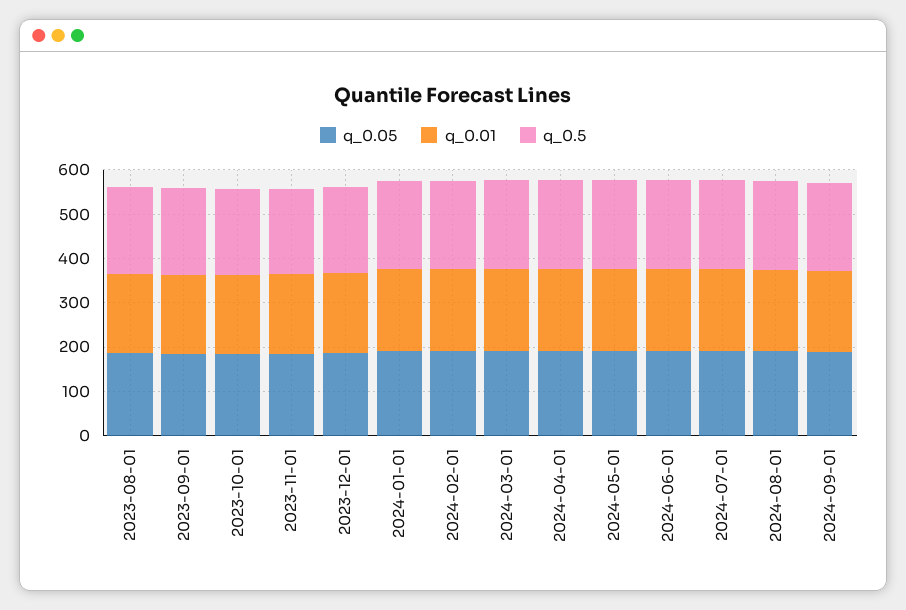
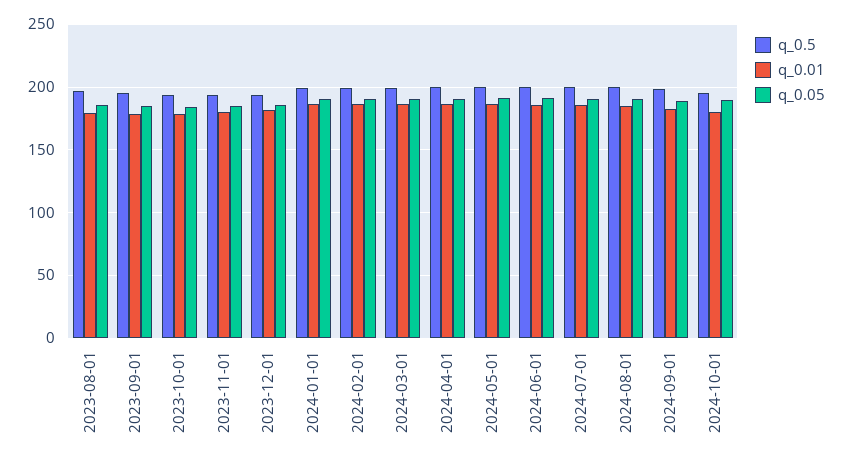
q_0.5, 2024-10-01: none -> 195
q_0.01, 2024-10-01: none -> 180
q_0.05, 2024-10-01: none -> 190

